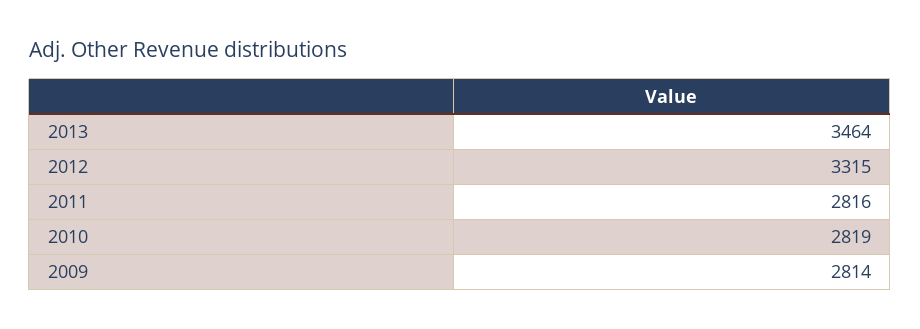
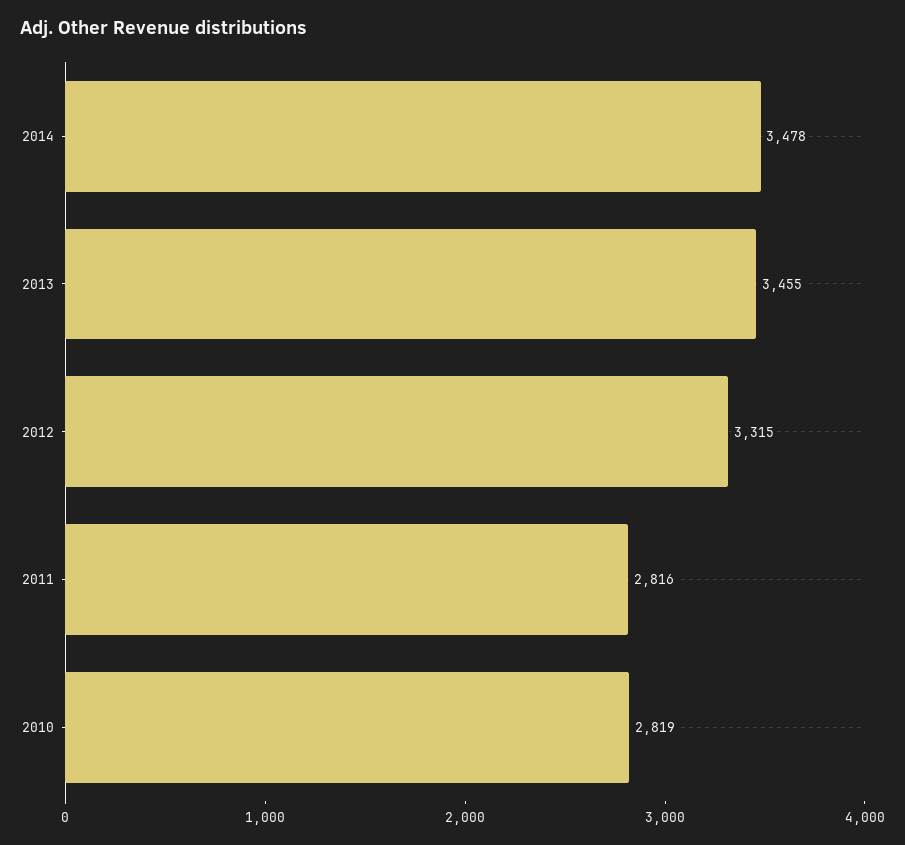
2013: 3464 -> 3455
2009: 2814 -> none
2014: none -> 3478

